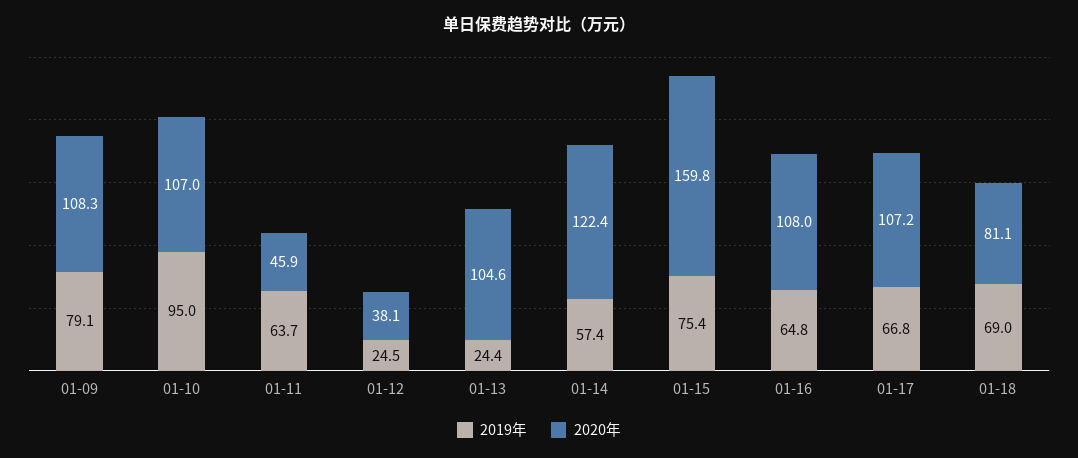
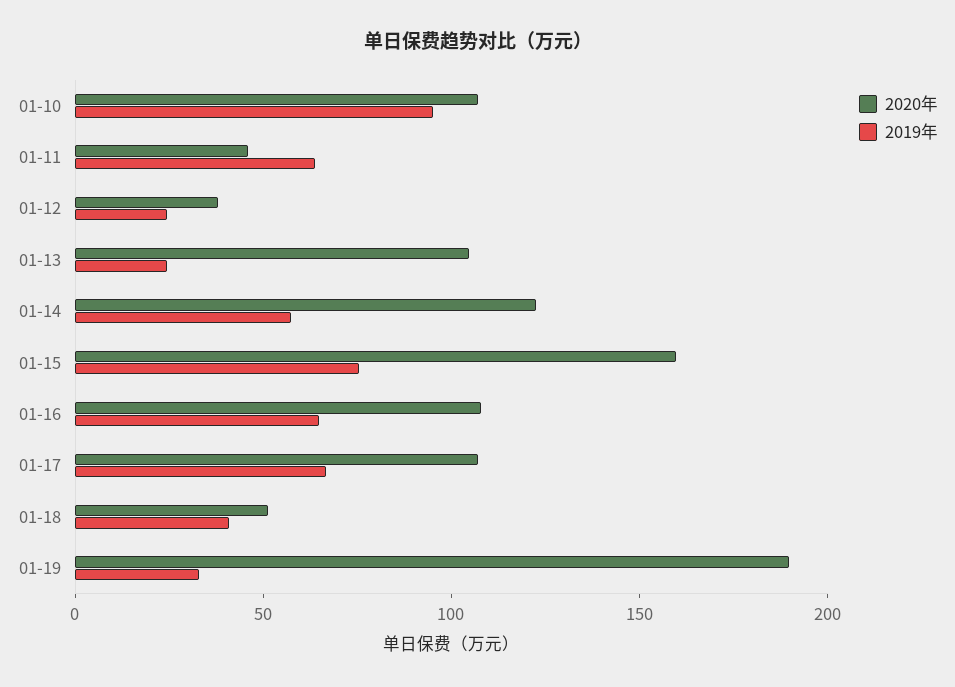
2019年, 01-09: 79.1 -> none
2020年, 01-09: 108.3 -> none
2019年, 01-18: 69 -> 40
2020年, 01-18: 81.1 -> 50
2020年, 01-19: none -> 190
2019年, 01-19: none -> 30

